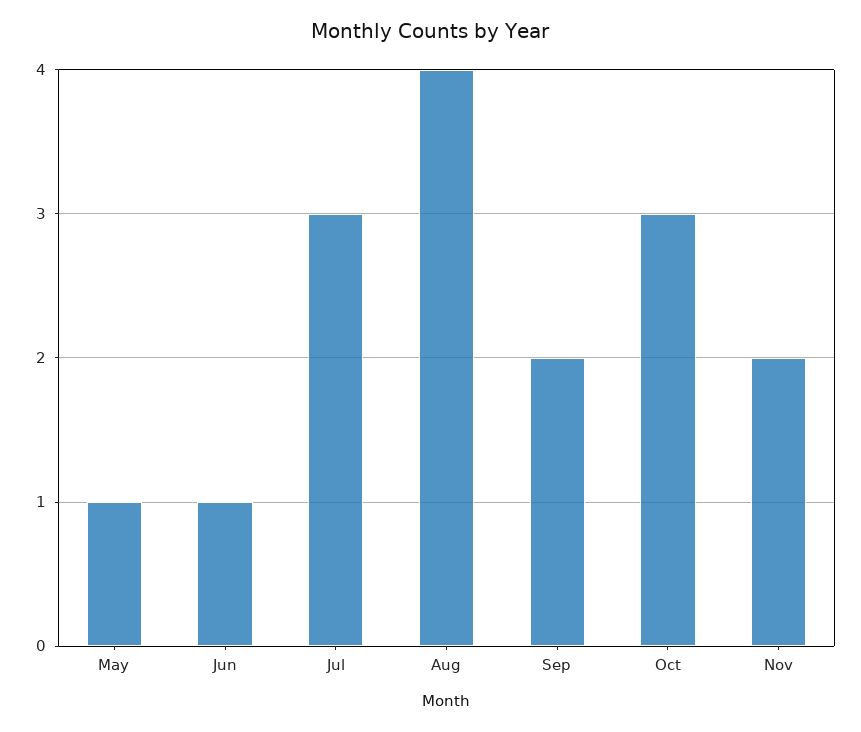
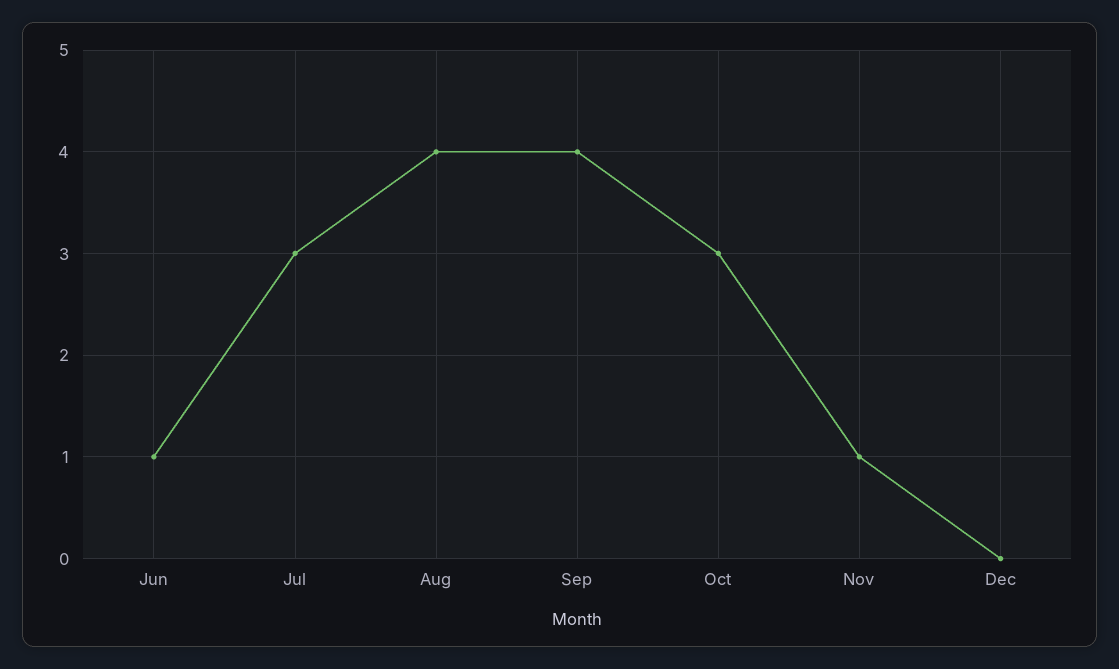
May: 1 -> none
Sep: 2 -> 4
Nov: 2 -> 1
Dec: none -> 0

